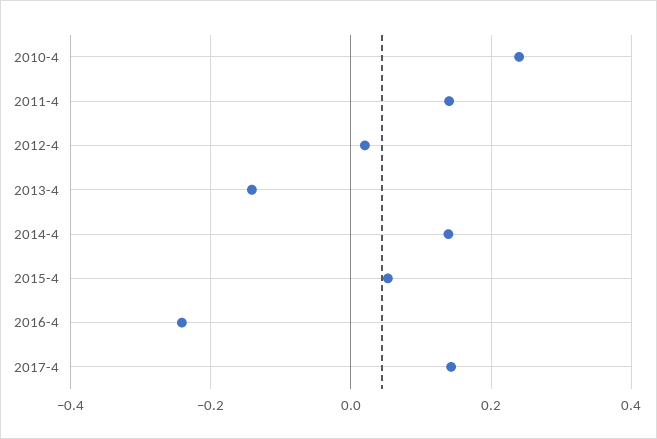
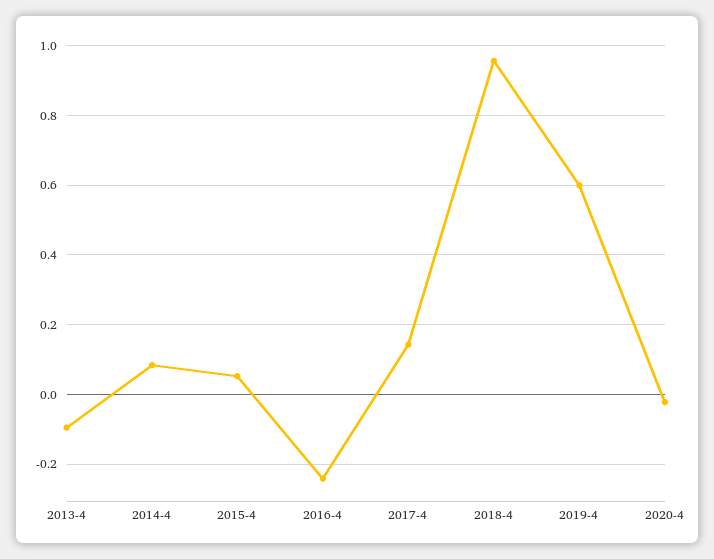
2010-4: 0.24 -> none
2011-4: 0.14 -> none
2012-4: 0.02 -> none
2013-4: -0.14 -> -0.1
2014-4: 0.14 -> 0.08
2018-4: none -> 0.96
2019-4: none -> 0.6
2020-4: none -> -0.02

